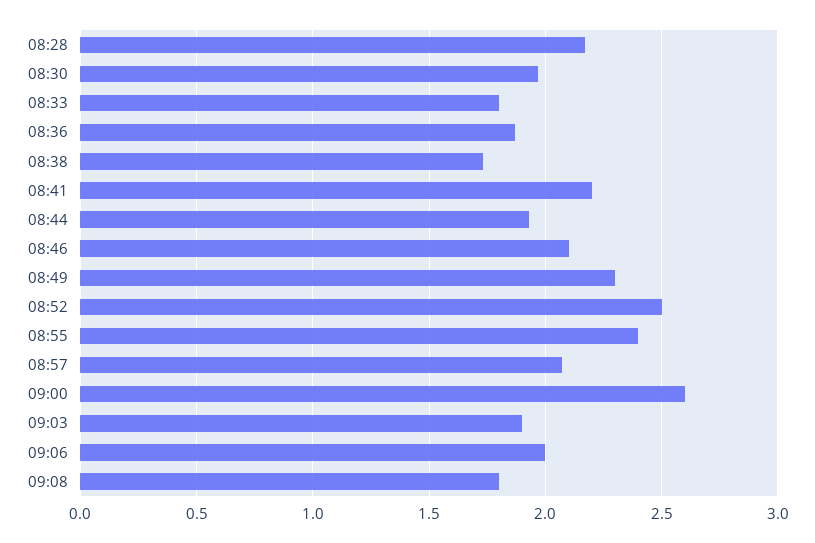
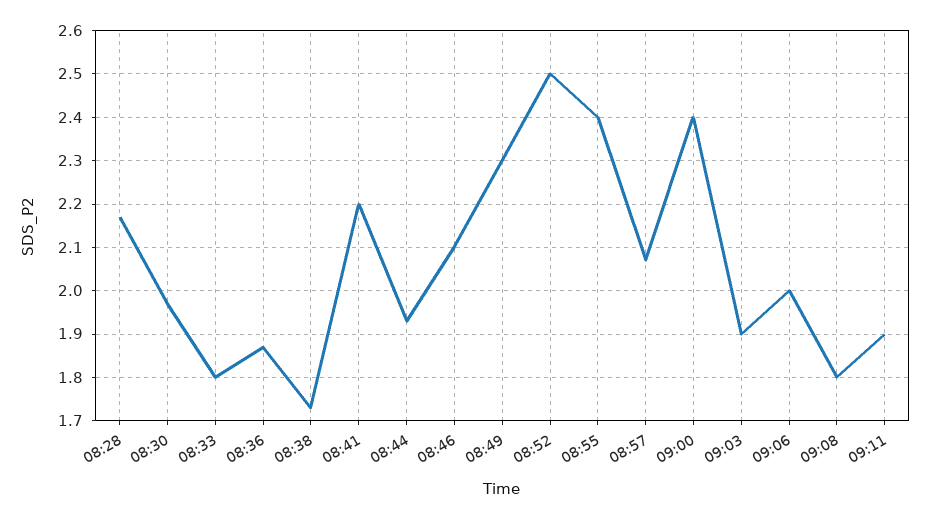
09:00: 2.6 -> 2.4
09:11: none -> 1.9

